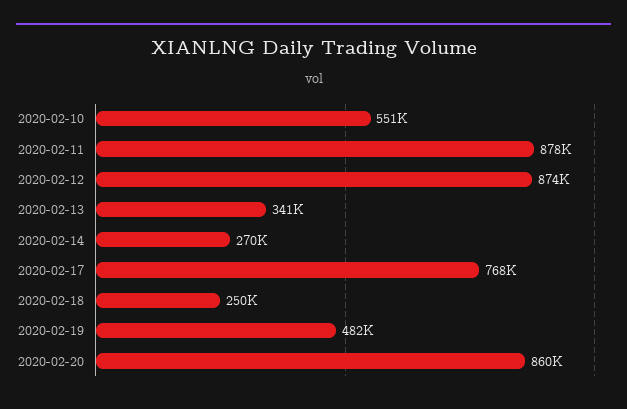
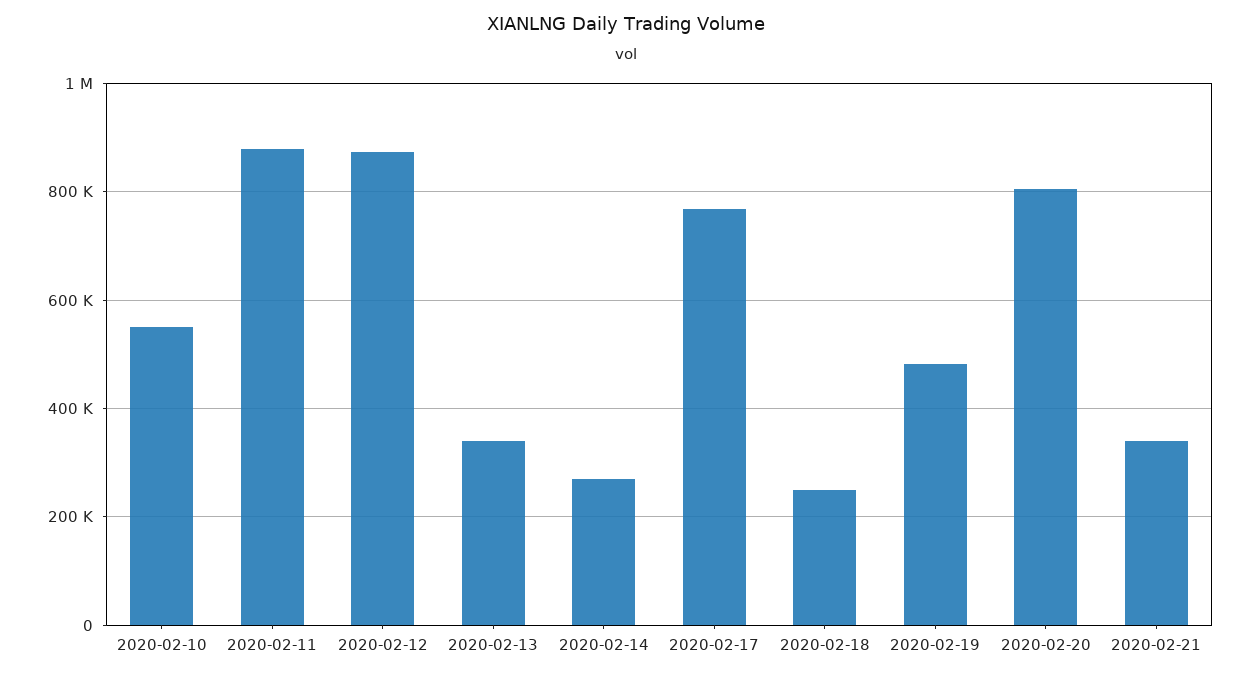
2020-02-20: 860000 -> 800000
2020-02-21: none -> 340000

